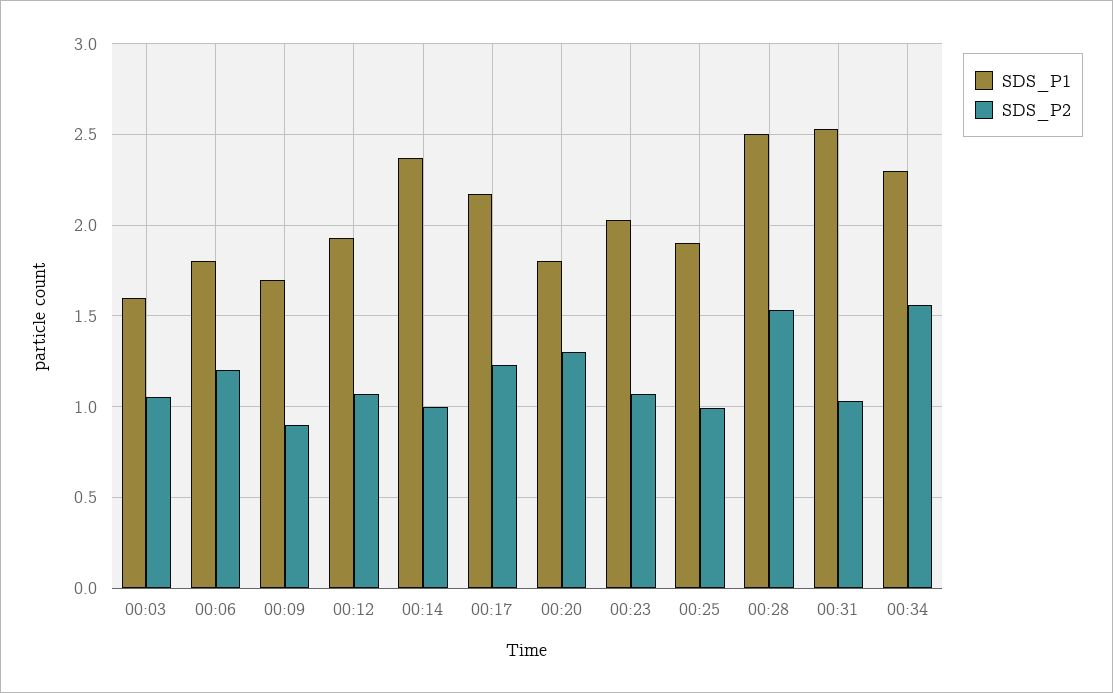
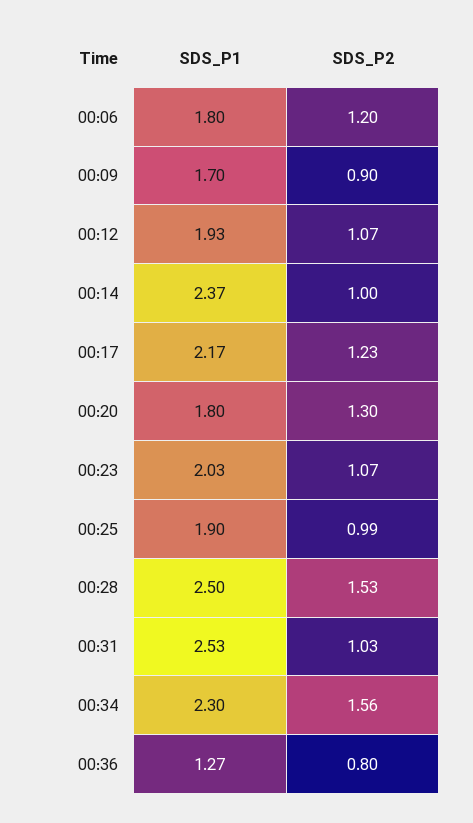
SDS_P1, 00:03: 1.6 -> none
SDS_P2, 00:03: 1.05 -> none
SDS_P1, 00:36: none -> 1.27
SDS_P2, 00:36: none -> 0.8

